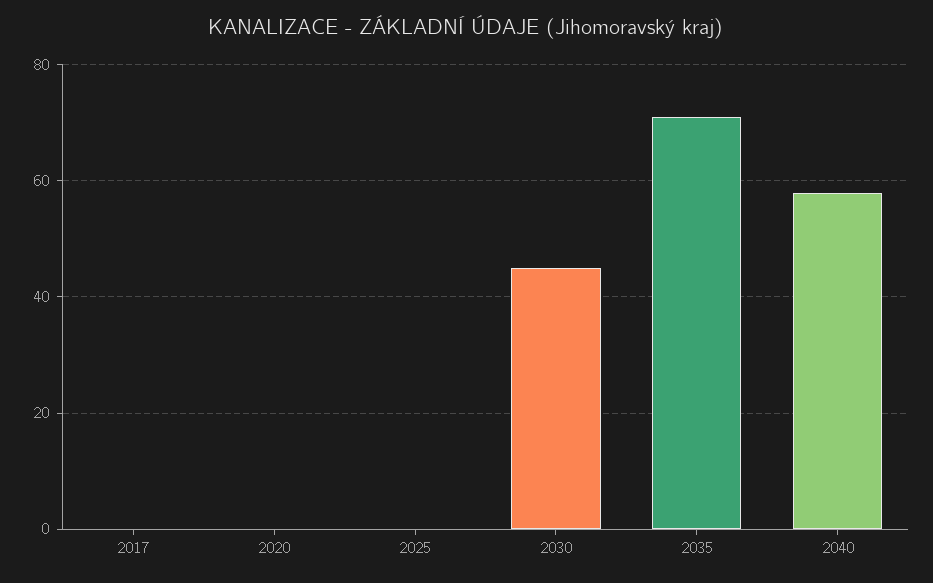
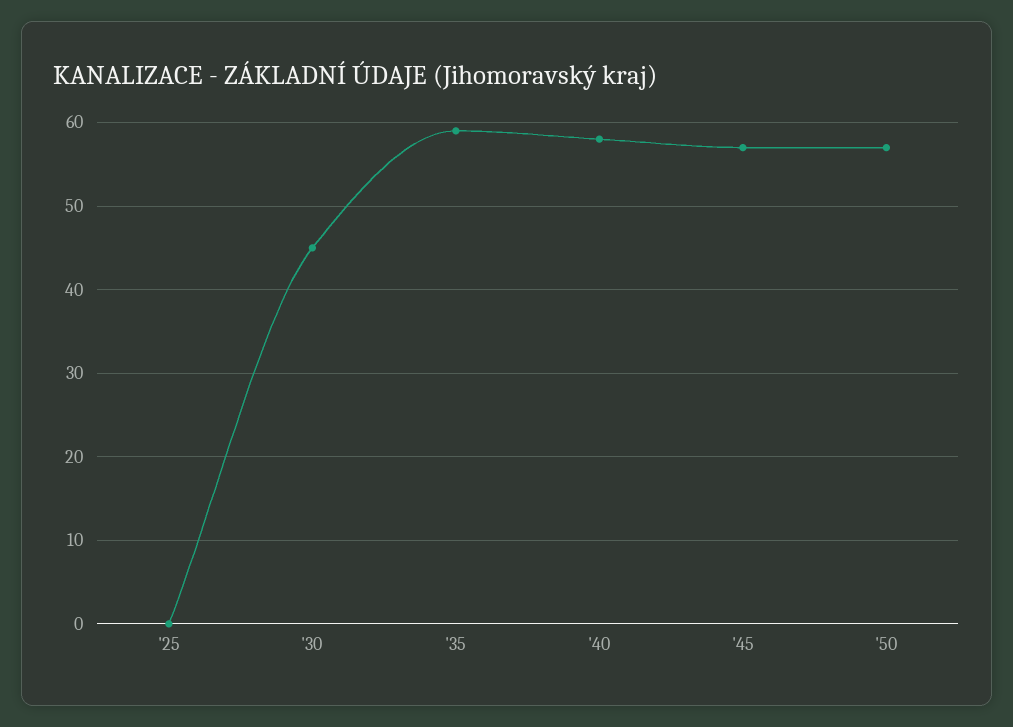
2017: 0 -> none
2020: 0 -> none
2035: 70 -> 59
'45: none -> 57
'50: none -> 57

